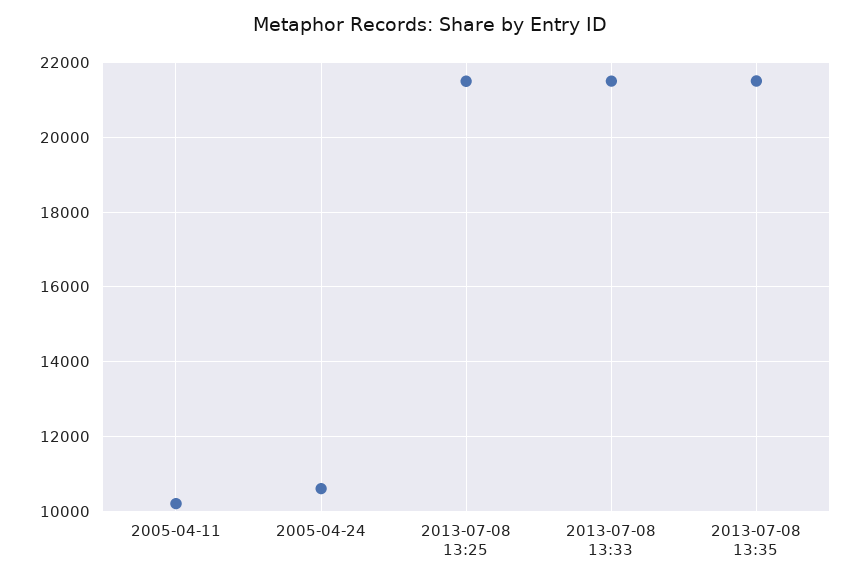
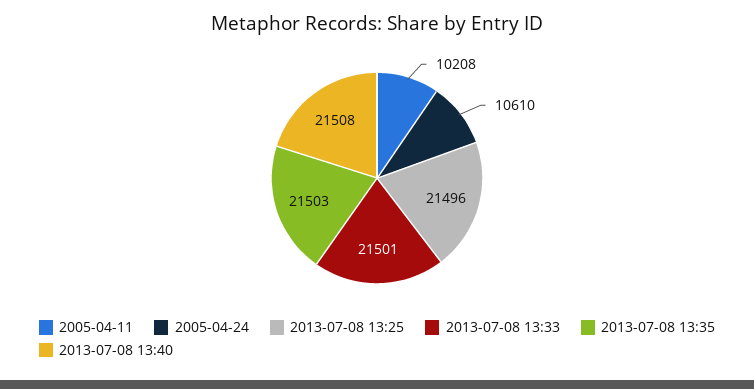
2013-07-08 13:40: none -> 21508

